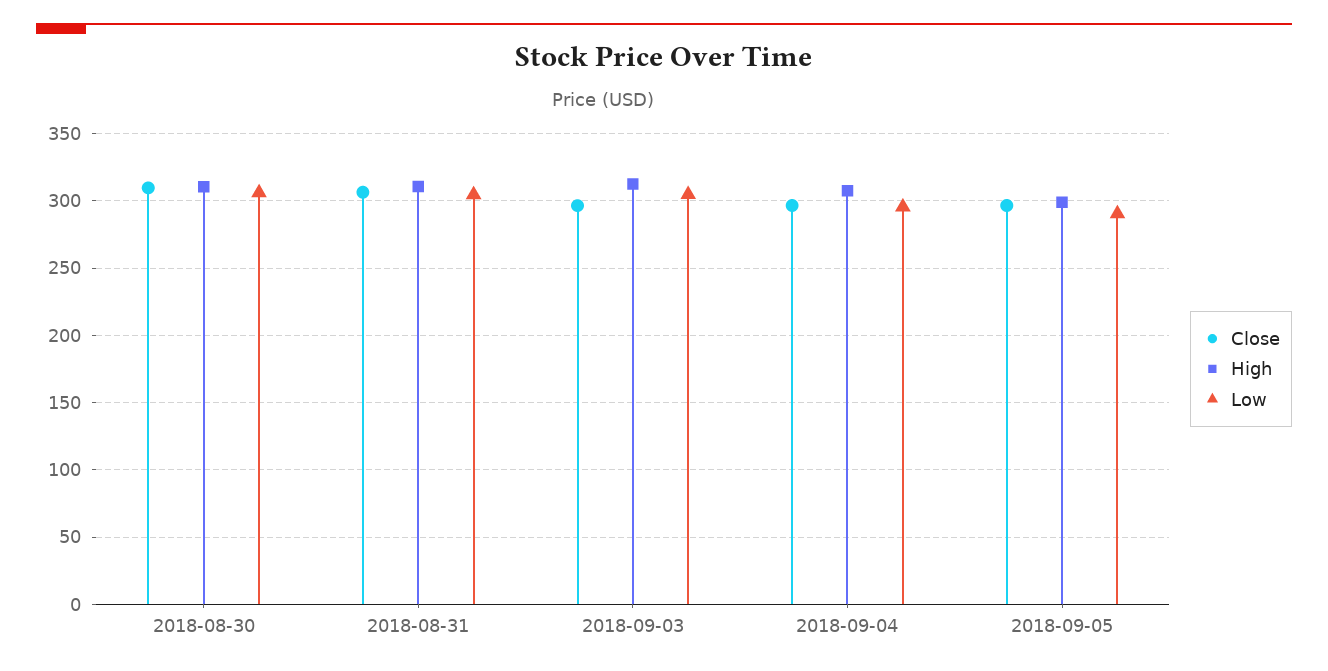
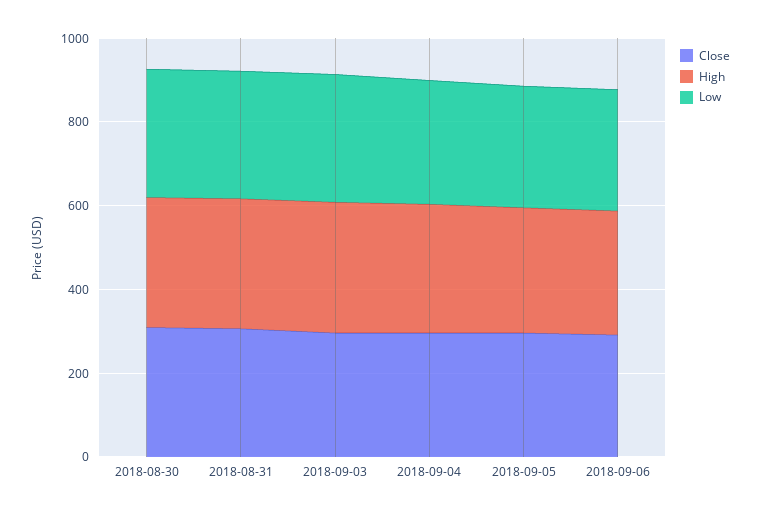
Close, 2018-09-06: none -> 300
High, 2018-09-06: none -> 300
Low, 2018-09-06: none -> 300

